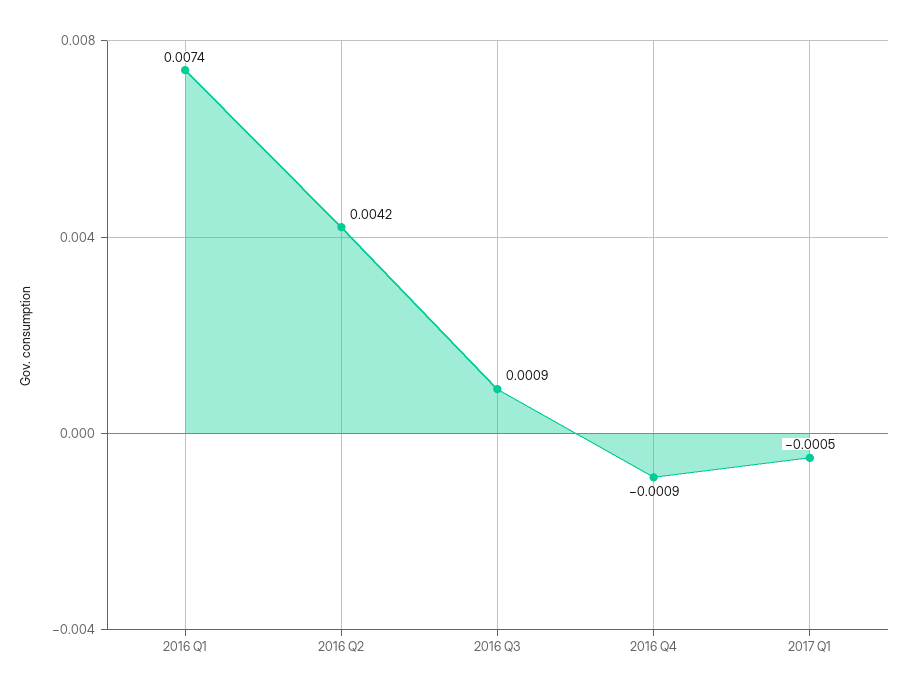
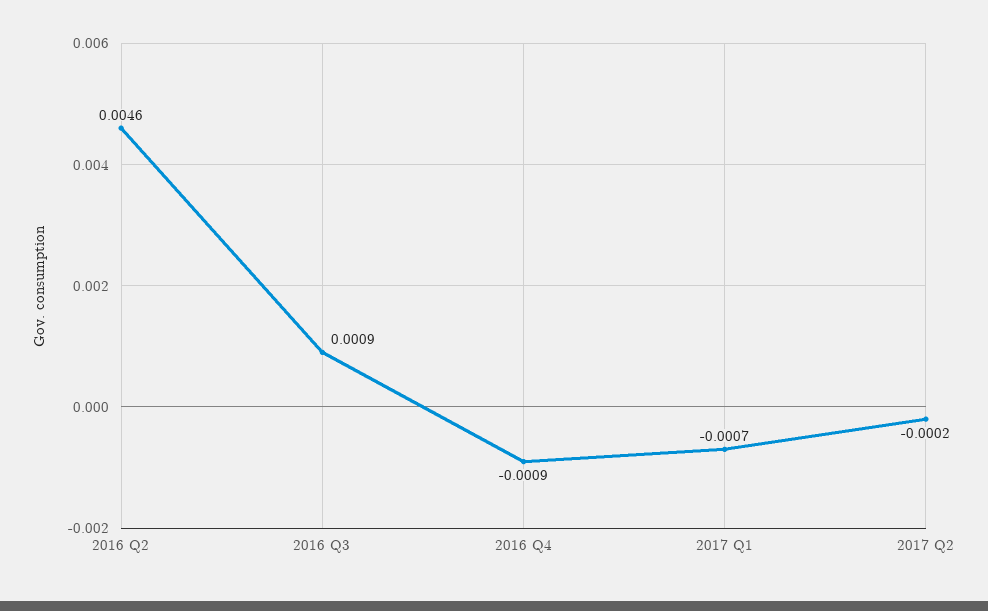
2016 Q1: 0.0074 -> none
2016 Q2: 0.0042 -> 0.0046
2017 Q1: -0.0005 -> -0.0007
2017 Q2: none -> -0.0002

